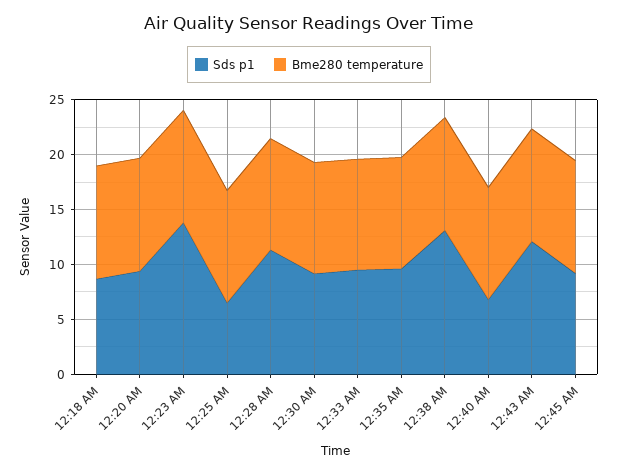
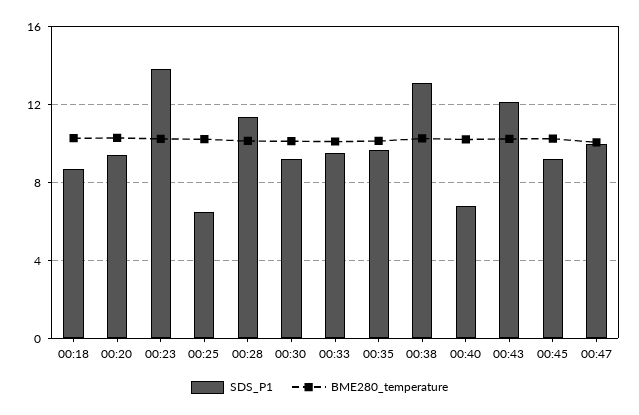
Sds p1, 00:47: none -> 10
Bme280 temperature, 00:47: none -> 10

